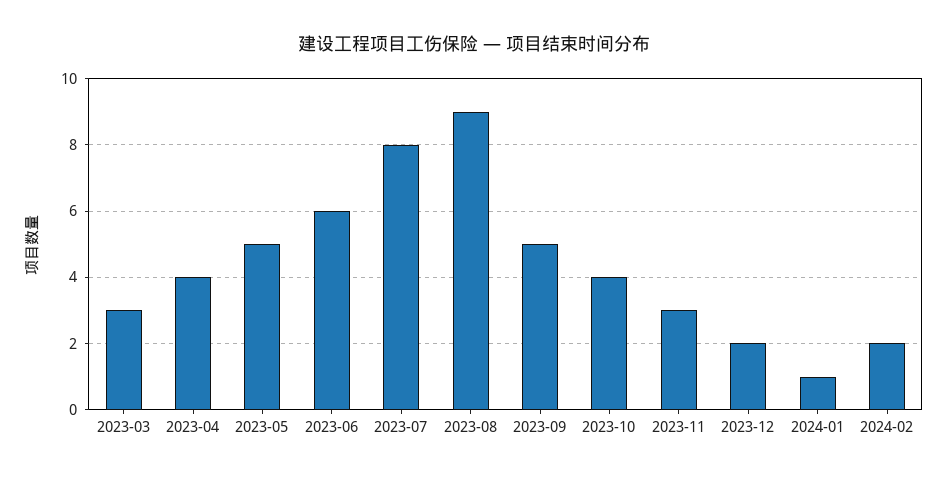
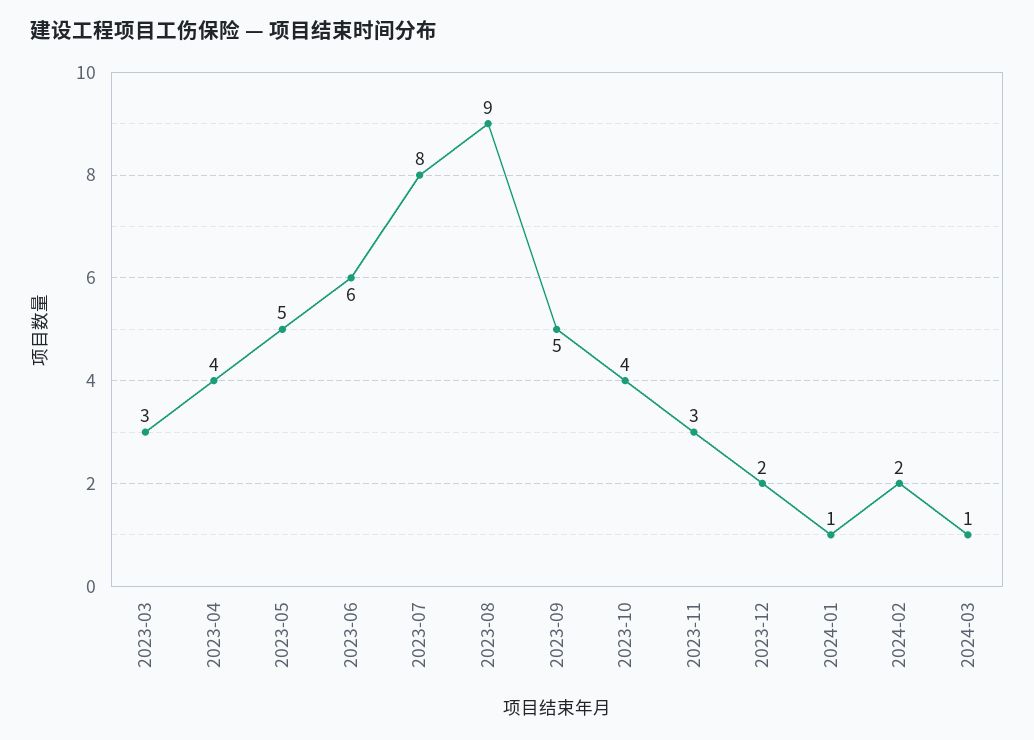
2024-03: none -> 1

